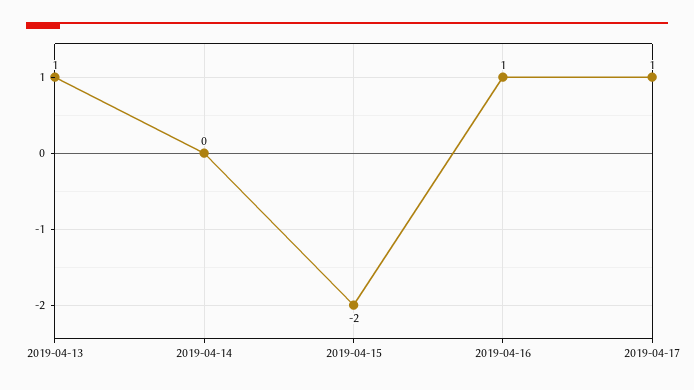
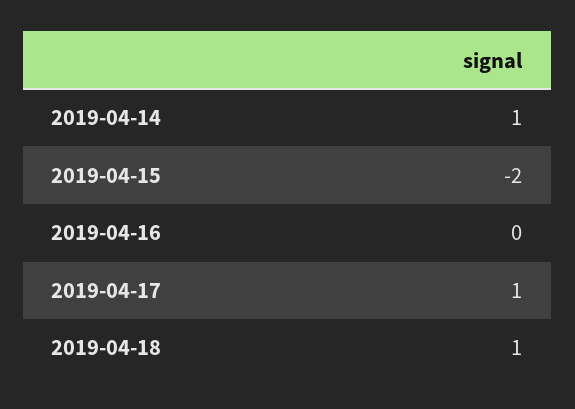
2019-04-13: 1 -> none
2019-04-14: 0 -> 1
2019-04-16: 1 -> 0
2019-04-18: none -> 1

